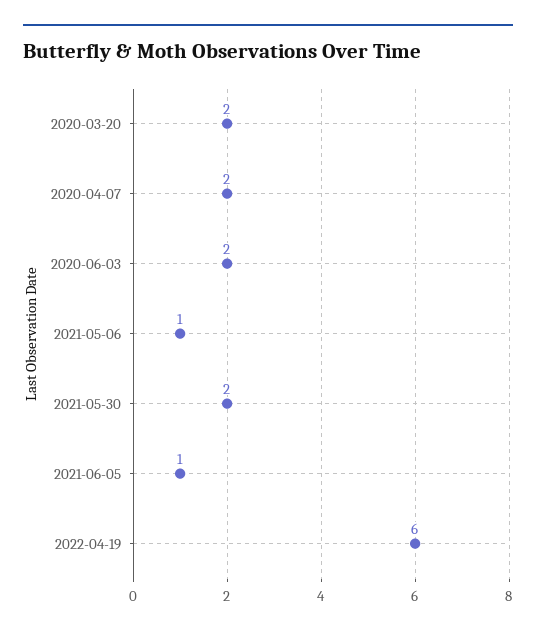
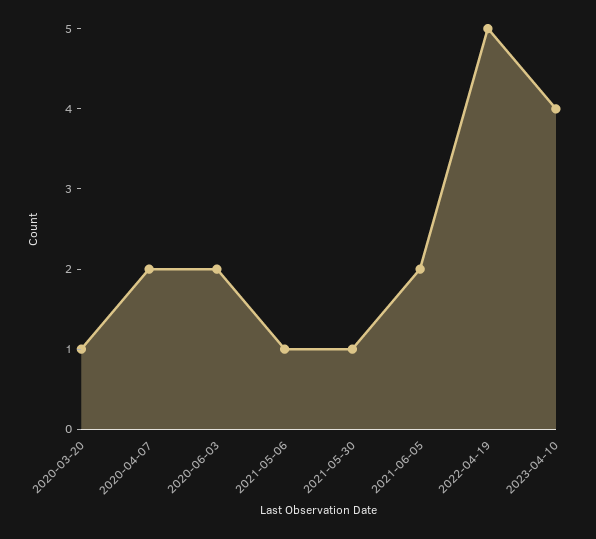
2020-03-20: 2 -> 1
2021-05-30: 2 -> 1
2021-06-05: 1 -> 2
2022-04-19: 6 -> 5
2023-04-10: none -> 4

